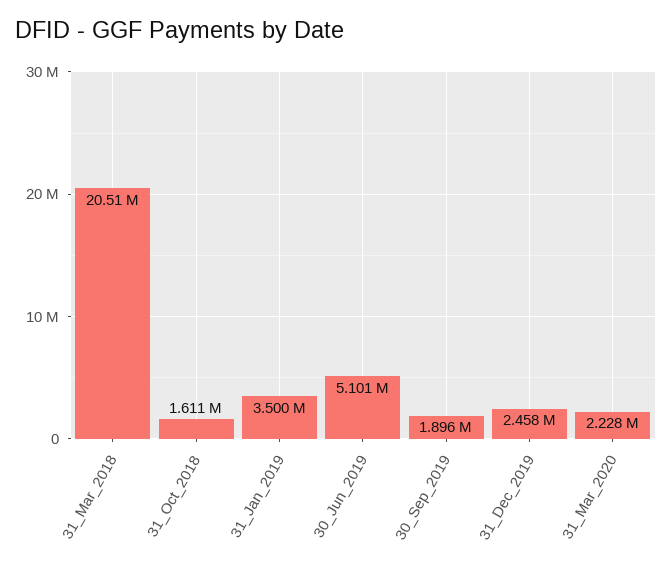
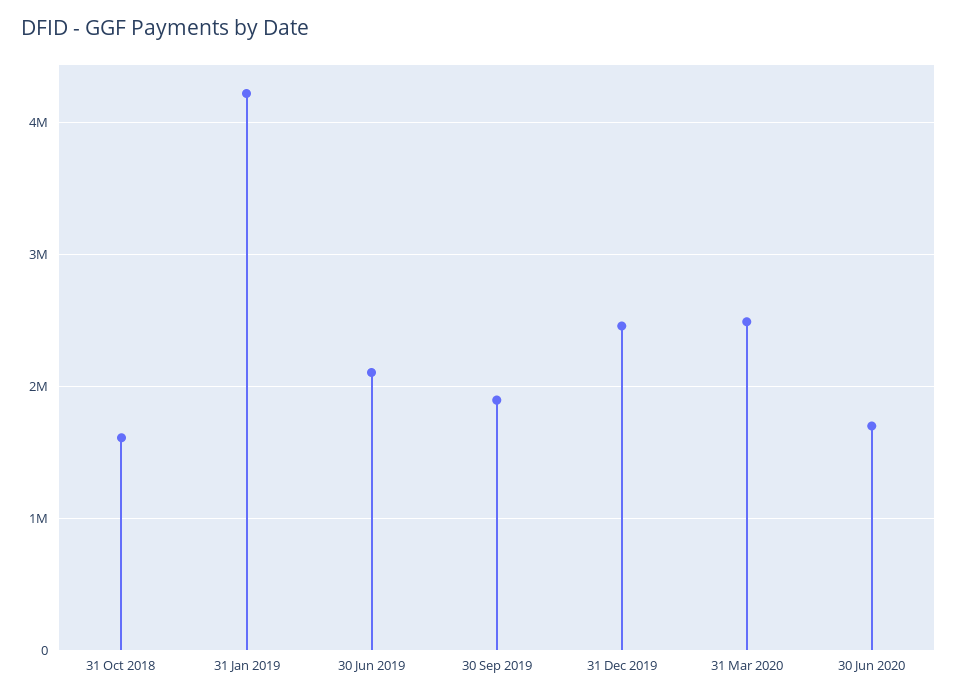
31_Mar_2018: 20510000 -> none
31_Jan_2019: 3500000 -> 4200000
30_Jun_2019: 5101000 -> 2100000
31_Mar_2020: 2228000 -> 2500000
30 Jun 2020: none -> 1700000

